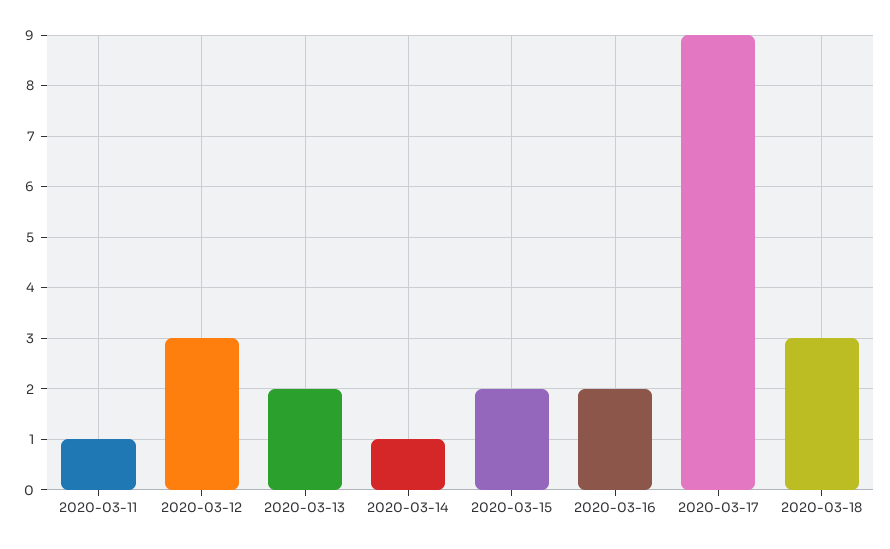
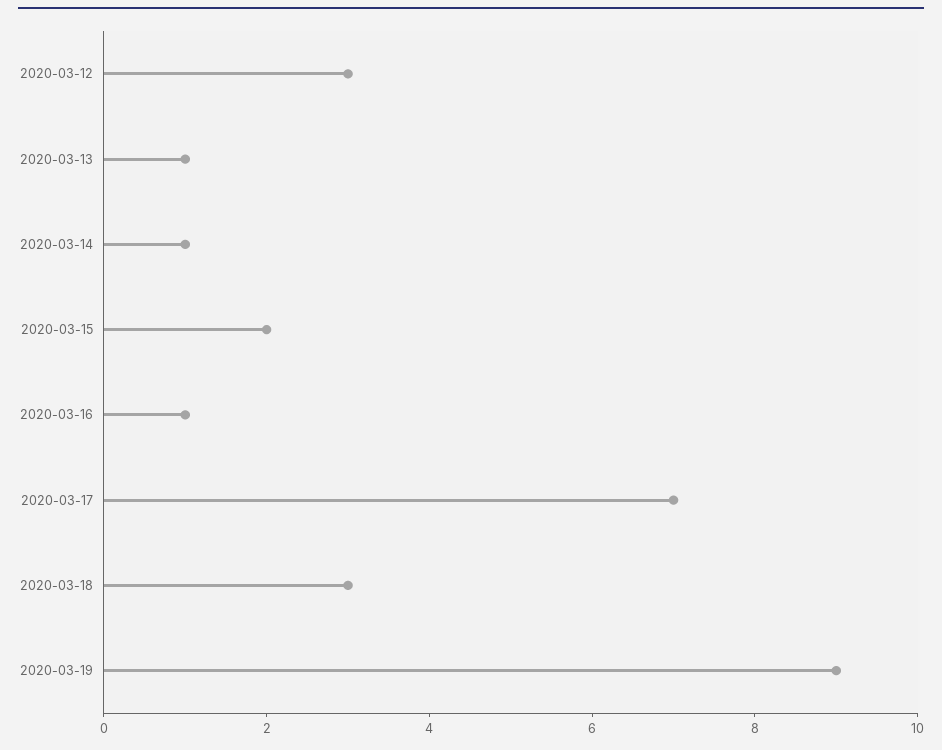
2020-03-11: 1 -> none
2020-03-13: 2 -> 1
2020-03-16: 2 -> 1
2020-03-17: 9 -> 7
2020-03-19: none -> 9

